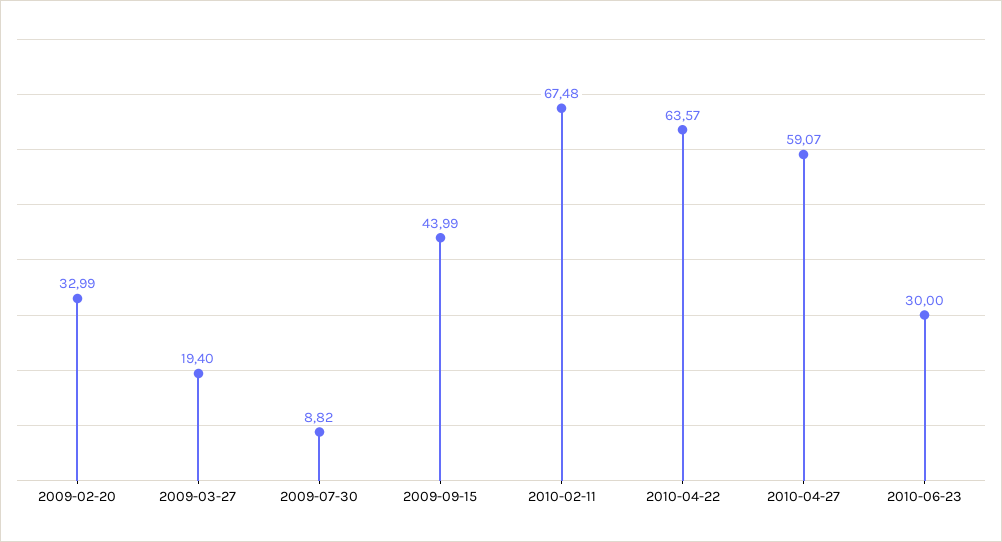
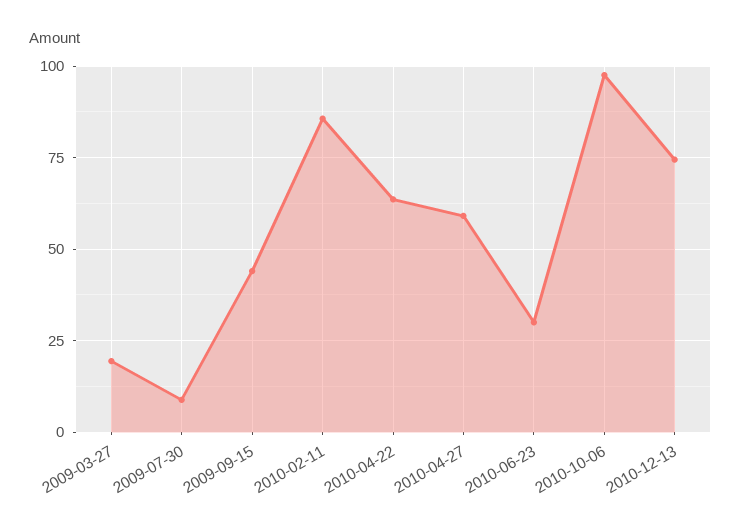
2009-02-20: 32.99 -> none
2010-02-11: 67.48 -> 85
2010-10-06: none -> 97.5
2010-12-13: none -> 75

